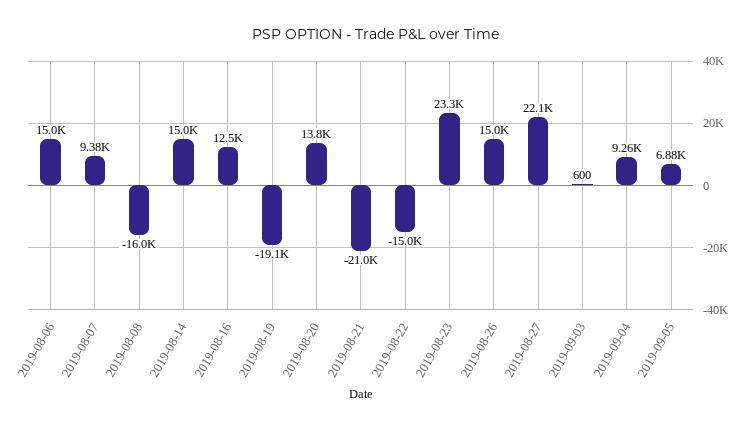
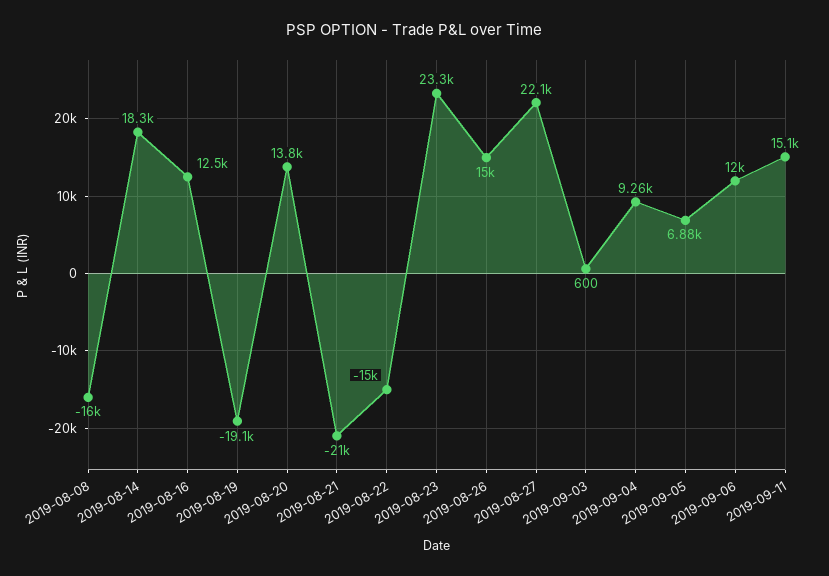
2019-08-06: 15000 -> none
2019-08-07: 9380 -> none
2019-08-14: 15000 -> 18300
2019-09-06: none -> 12000
2019-09-11: none -> 15100

